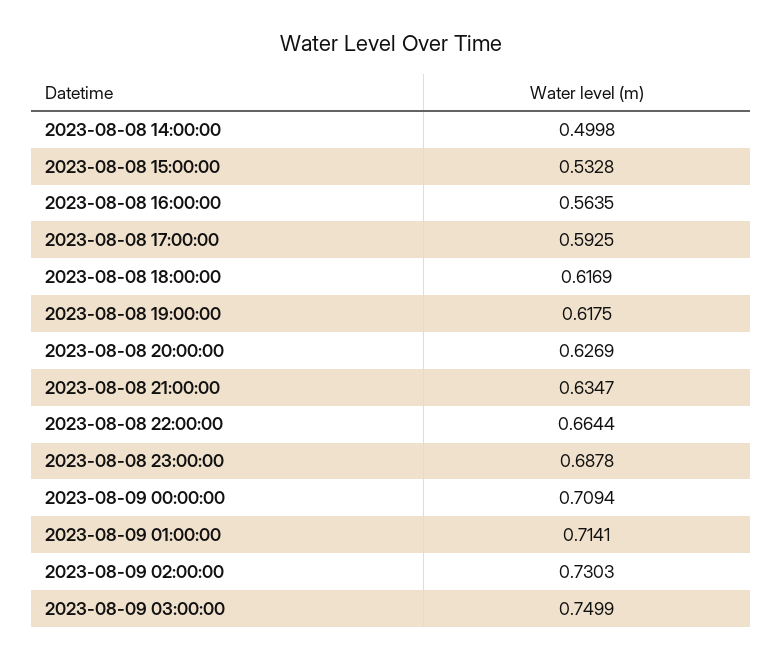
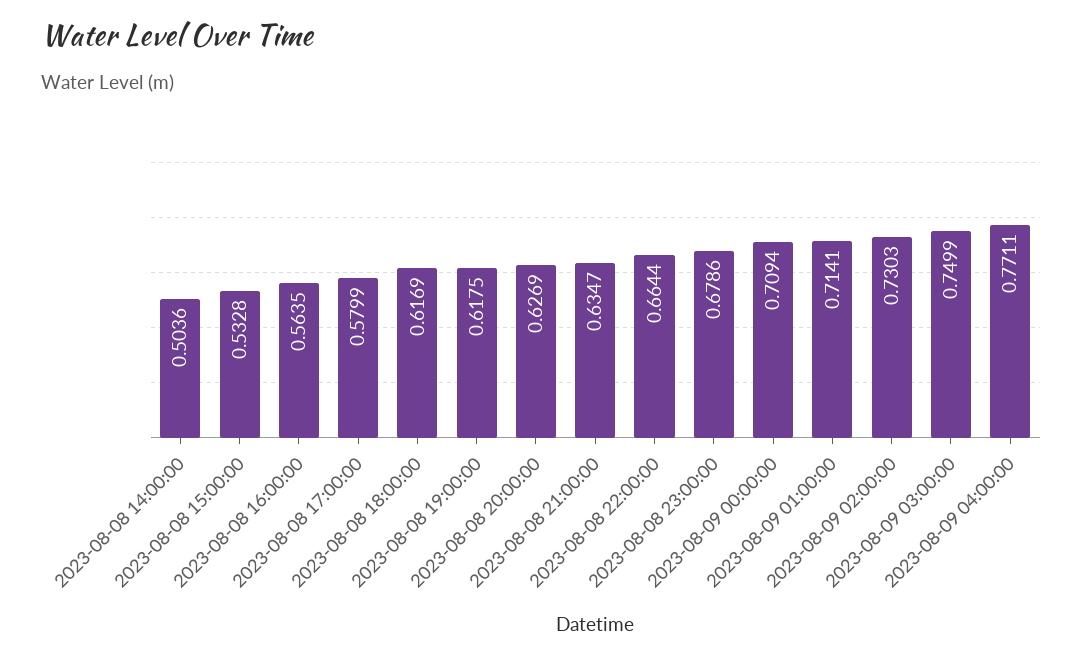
2023-08-08 14:00:00: 0.4998 -> 0.5036
2023-08-08 17:00:00: 0.5925 -> 0.5799
2023-08-08 23:00:00: 0.6878 -> 0.6786
2023-08-09 04:00:00: none -> 0.7711

